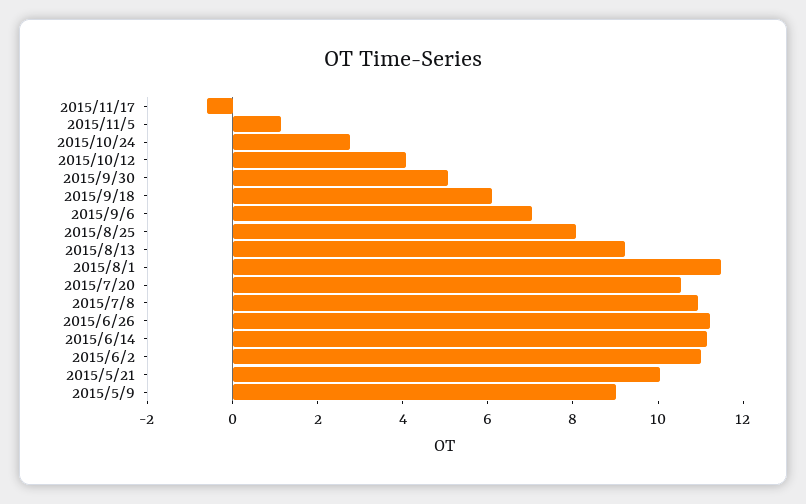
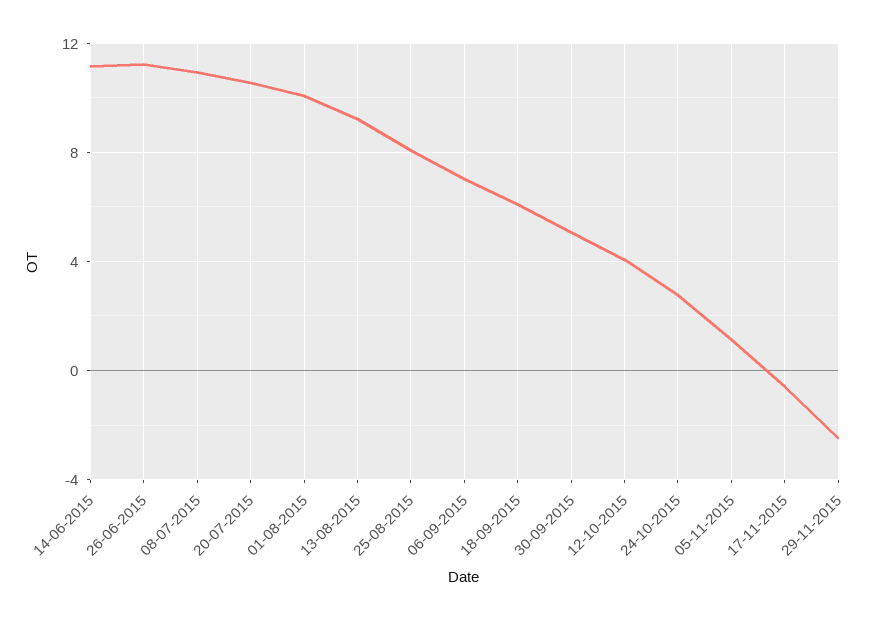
2015/8/1: 11.5 -> 10
2015/6/2: 11 -> none
2015/5/21: 10 -> none
2015/5/9: 9 -> none
29-11-2015: none -> -2.5

